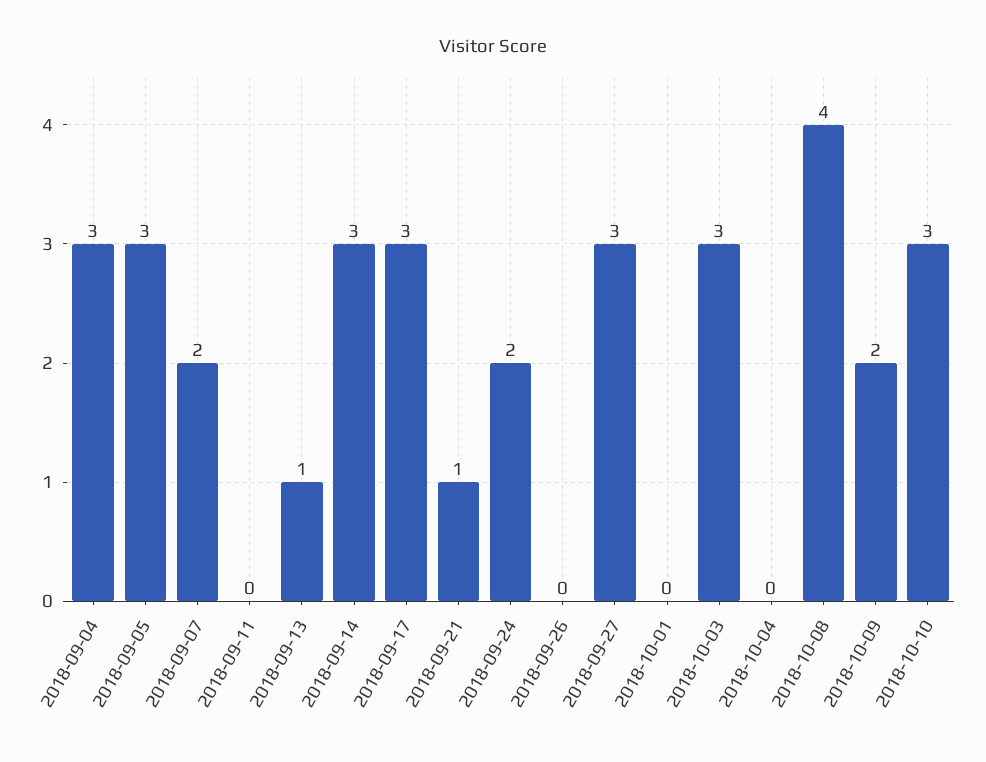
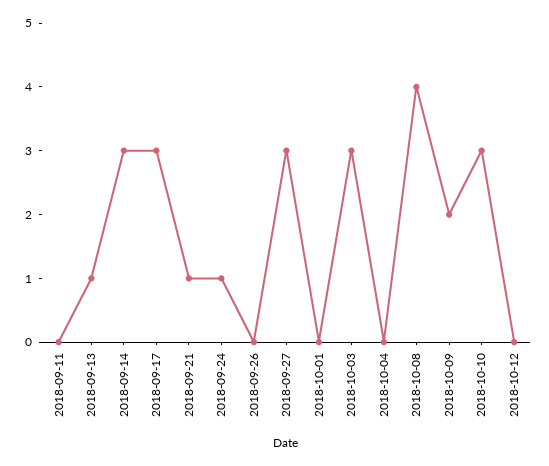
2018-09-04: 3 -> none
2018-09-05: 3 -> none
2018-09-07: 2 -> none
2018-09-24: 2 -> 1
2018-10-12: none -> 0

